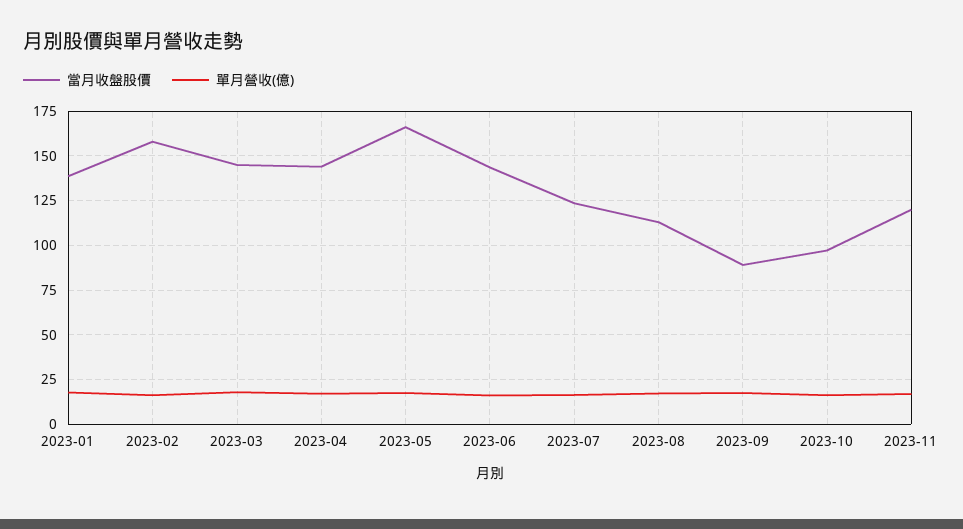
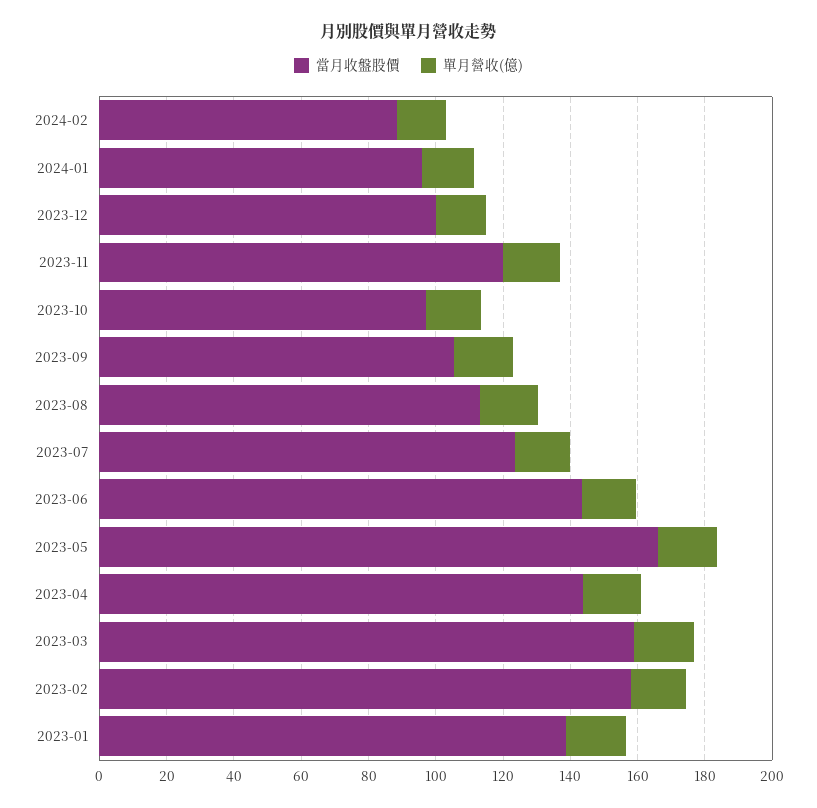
當月收盤股價, 2023-03: 145 -> 160
當月收盤股價, 2023-09: 90 -> 105
當月收盤股價, 2024-02: none -> 90
單月營收(億), 2024-02: none -> 15
當月收盤股價, 2024-01: none -> 95
單月營收(億), 2024-01: none -> 15
當月收盤股價, 2023-12: none -> 100
單月營收(億), 2023-12: none -> 15

